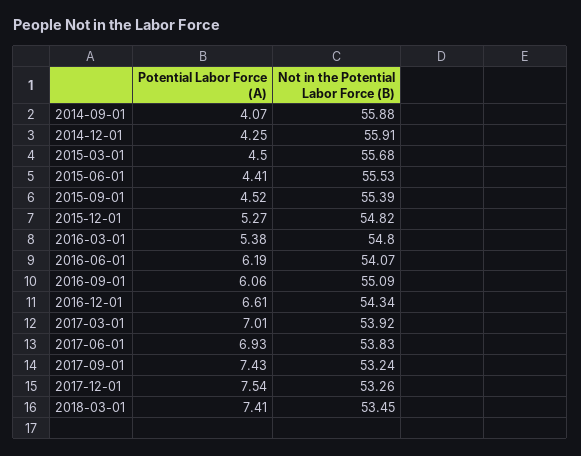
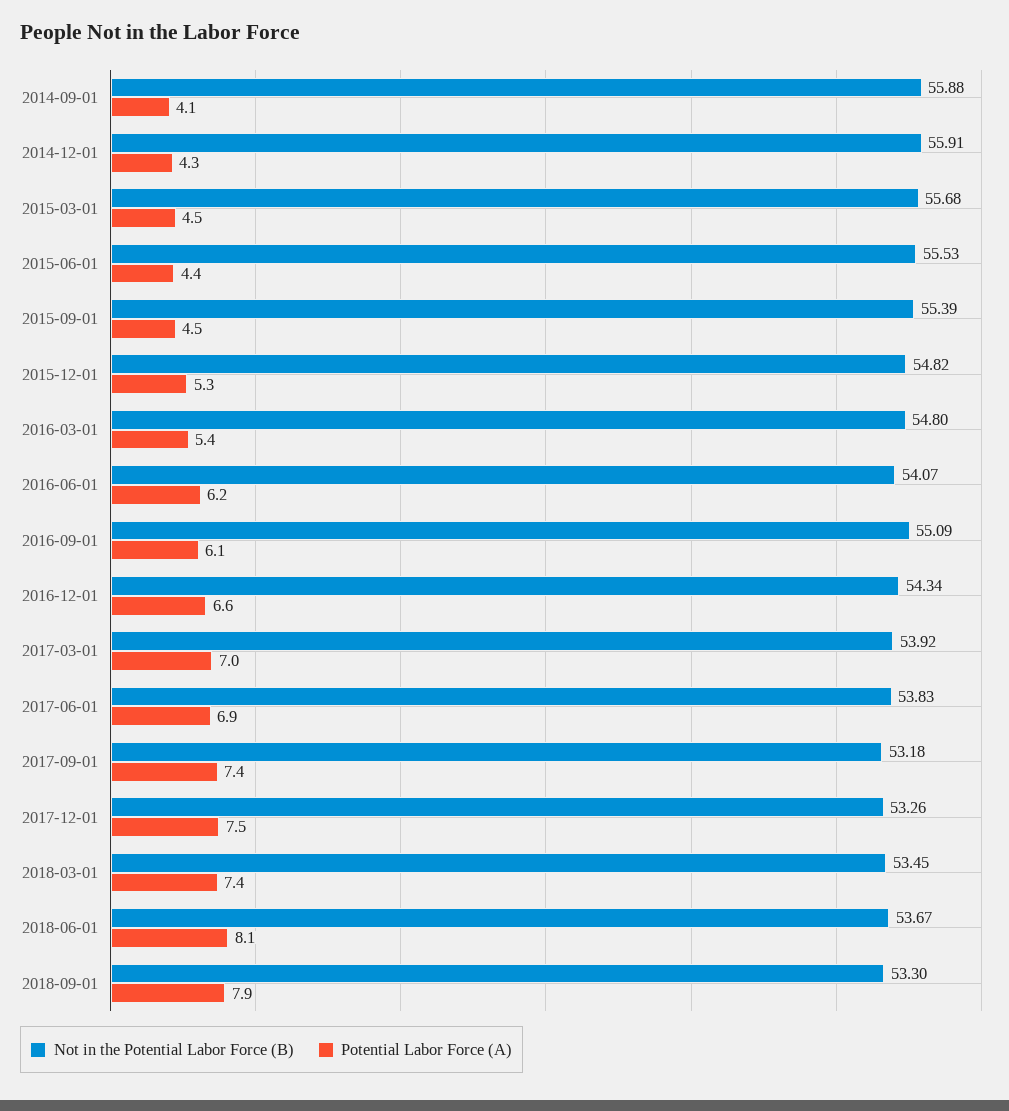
Not in the Potential Labor Force (B), 2017-09-01: 53.24 -> 53.18
Not in the Potential Labor Force (B), 2018-06-01: none -> 53.67
Potential Labor Force (A), 2018-06-01: none -> 8.1
Not in the Potential Labor Force (B), 2018-09-01: none -> 53.3
Potential Labor Force (A), 2018-09-01: none -> 7.9

